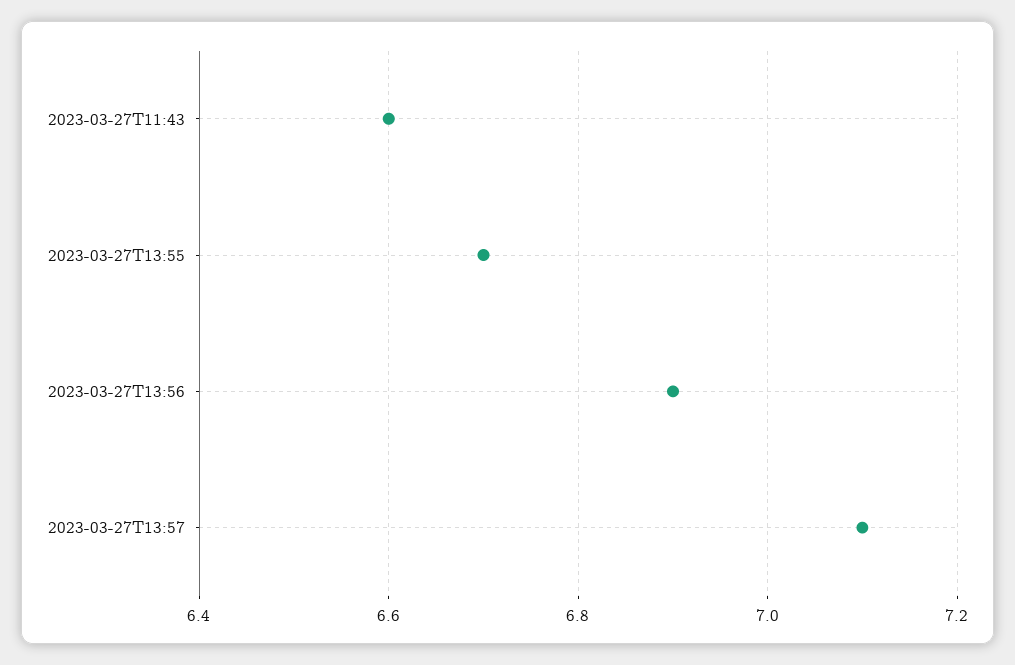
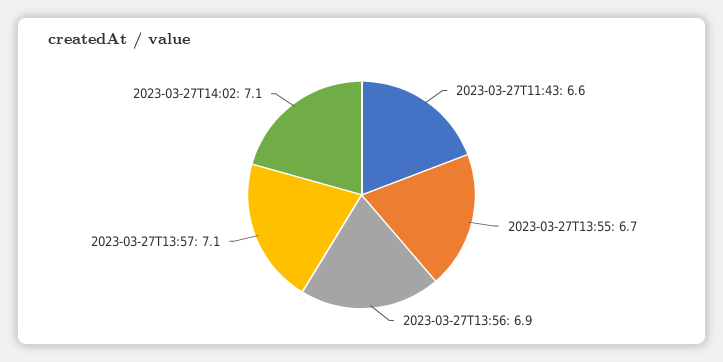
2023-03-27T14:02: none -> 7.1

